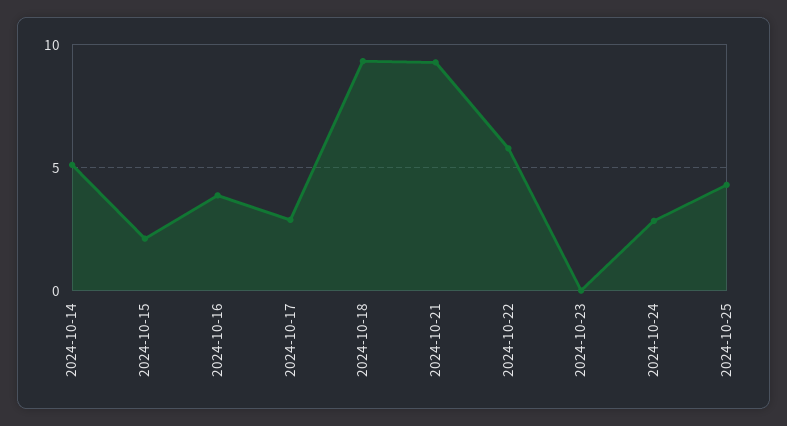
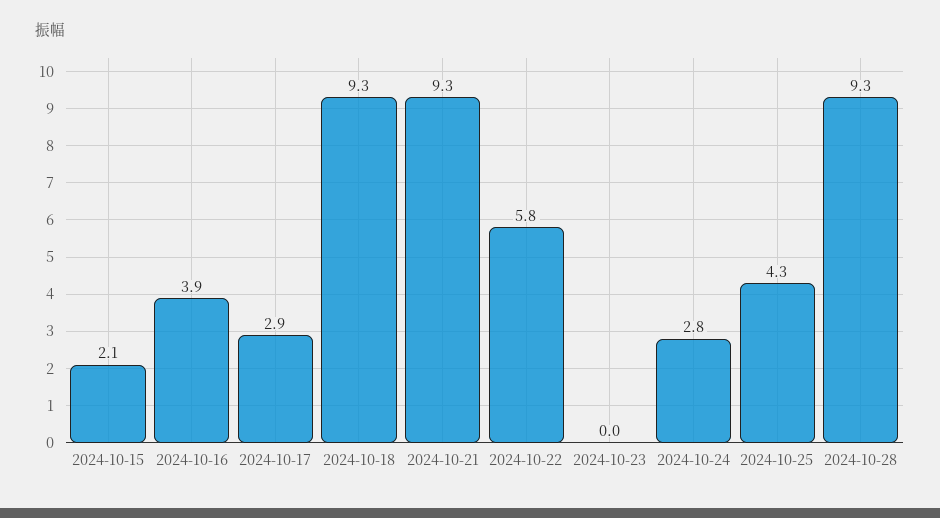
2024-10-14: 5 -> none
2024-10-28: none -> 9.3

